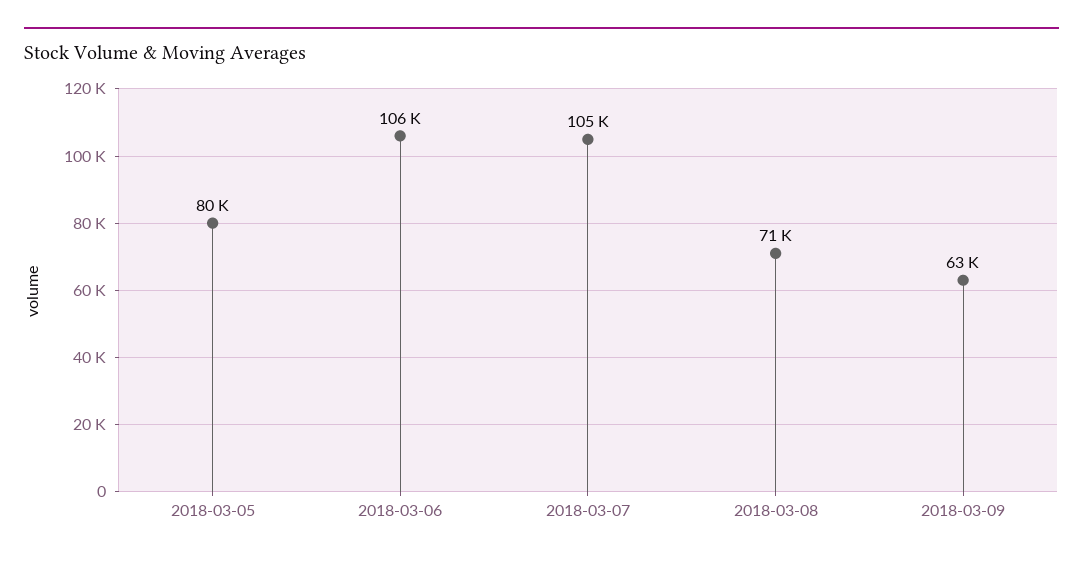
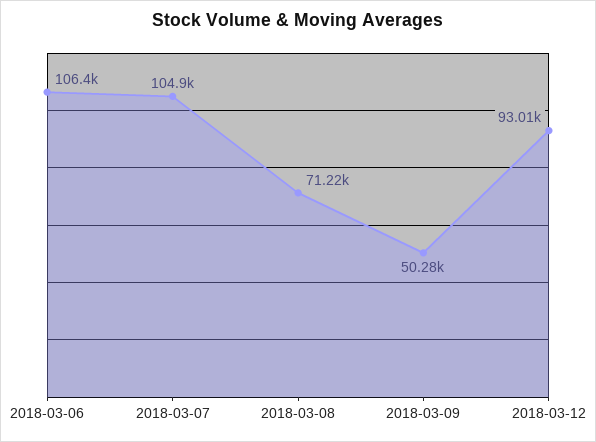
2018-03-05: 80000 -> none
2018-03-09: 63000 -> 50280
2018-03-12: none -> 93010

